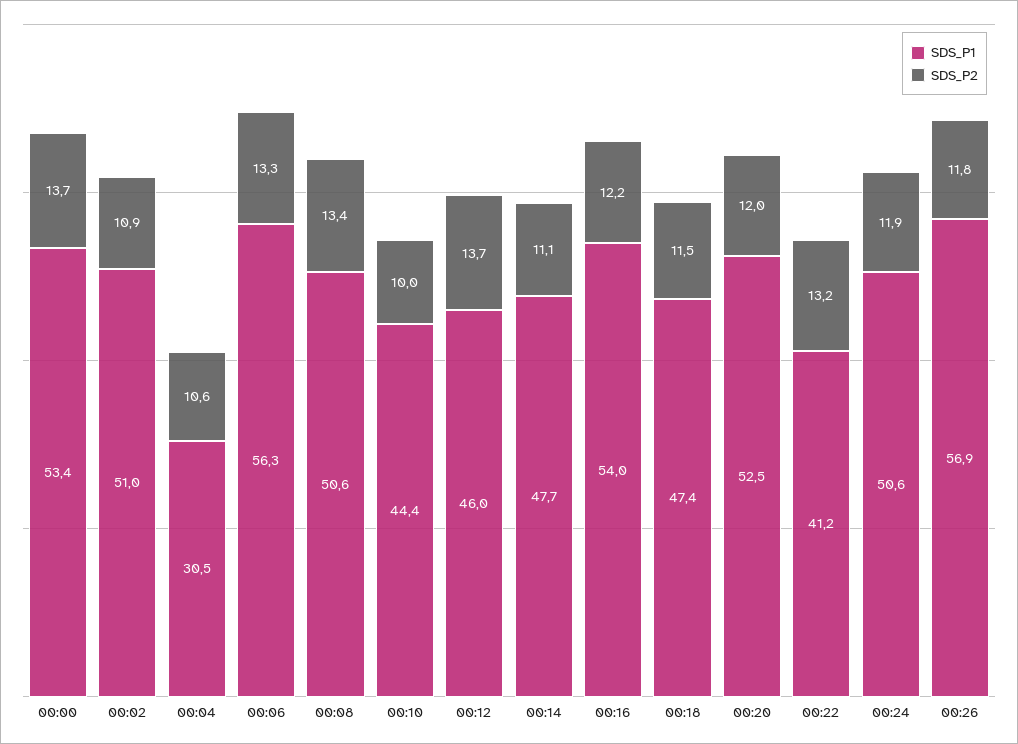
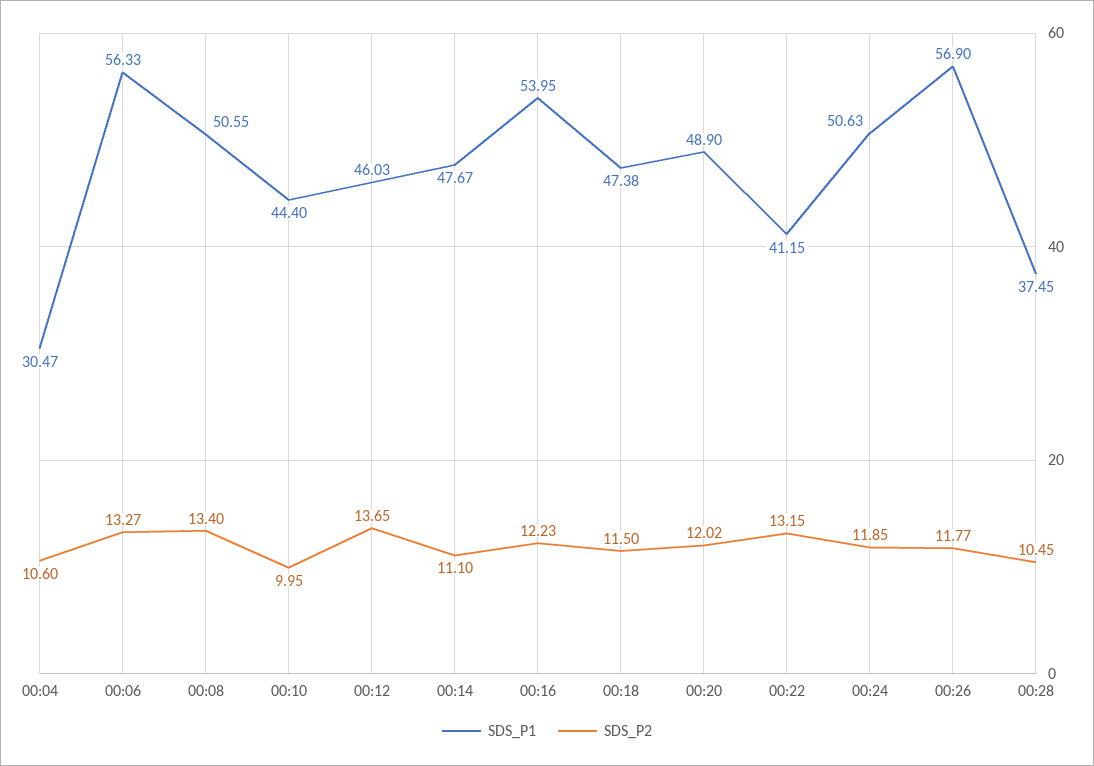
SDS_P1, 00:00: 53.4 -> none
SDS_P2, 00:00: 13.7 -> none
SDS_P1, 00:02: 51 -> none
SDS_P2, 00:02: 10.9 -> none
SDS_P1, 00:20: 52.5 -> 48.9
SDS_P1, 00:28: none -> 37.45
SDS_P2, 00:28: none -> 10.45

